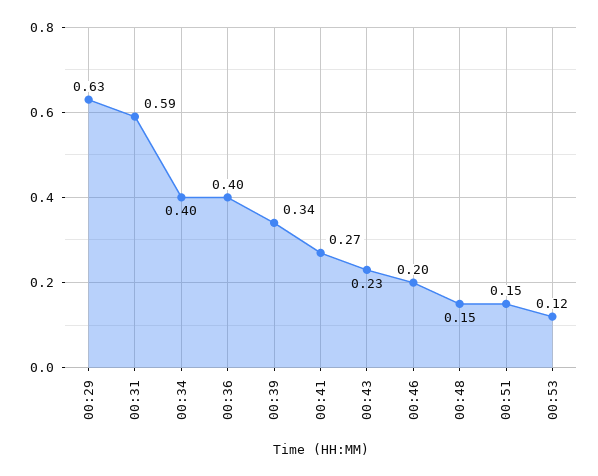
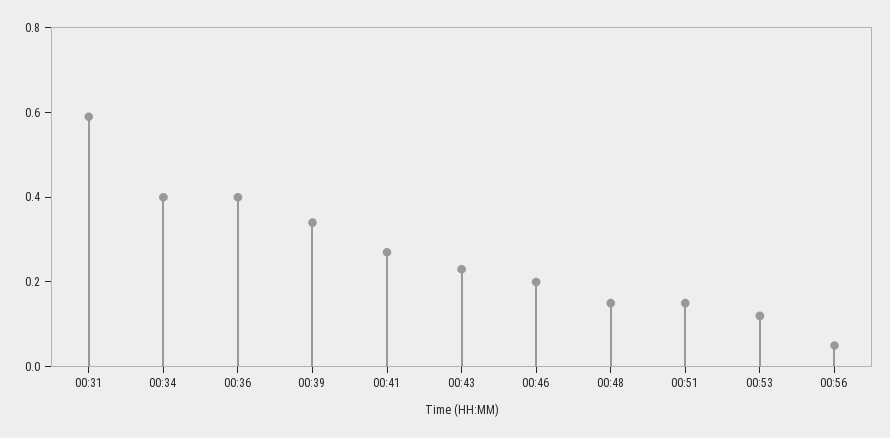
00:29: 0.63 -> none
00:56: none -> 0.05

